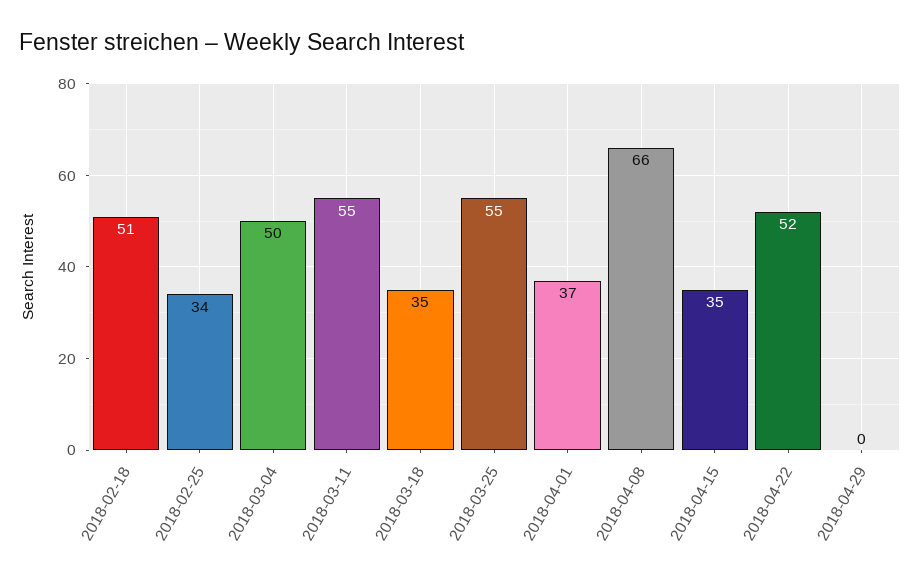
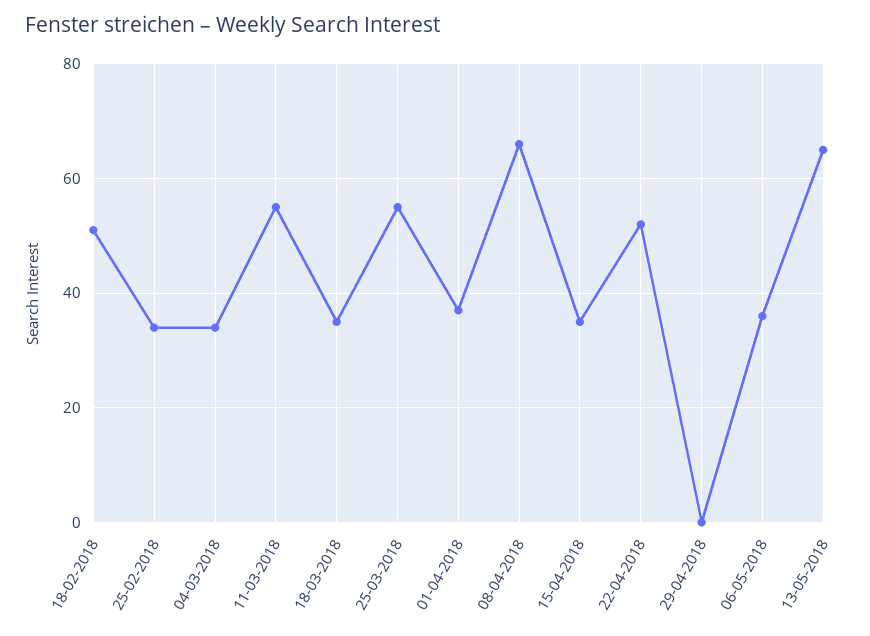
2018-03-04: 50 -> 35
06-05-2018: none -> 35
13-05-2018: none -> 65

